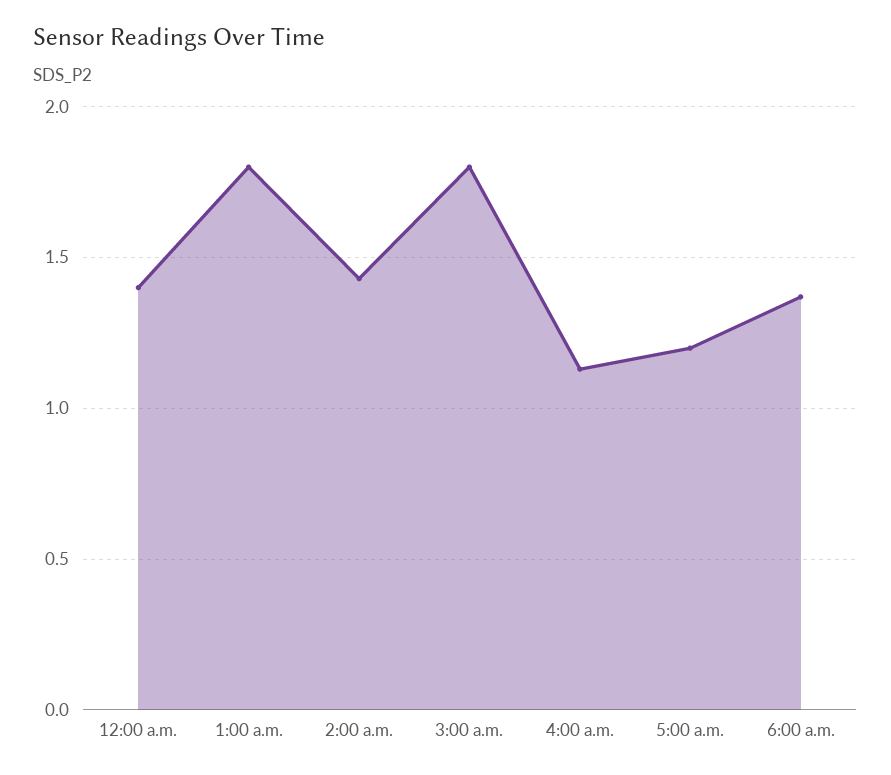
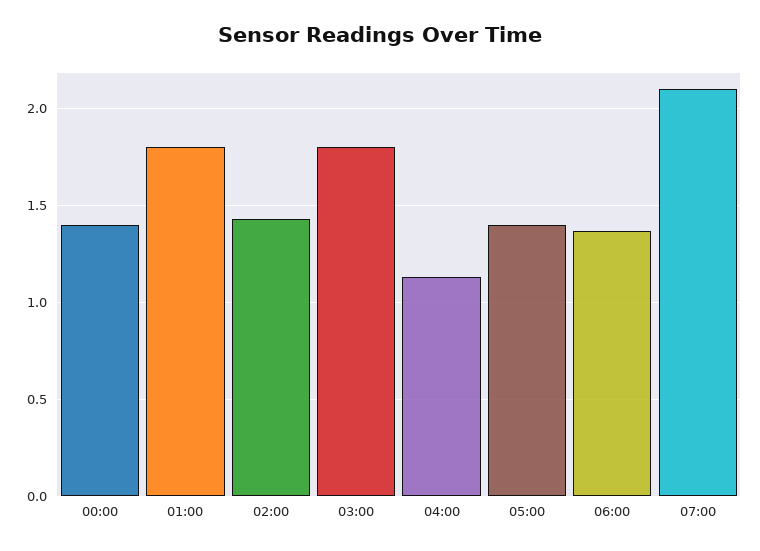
5:00 a.m.: 1.2 -> 1.4
07:00: none -> 2.1

